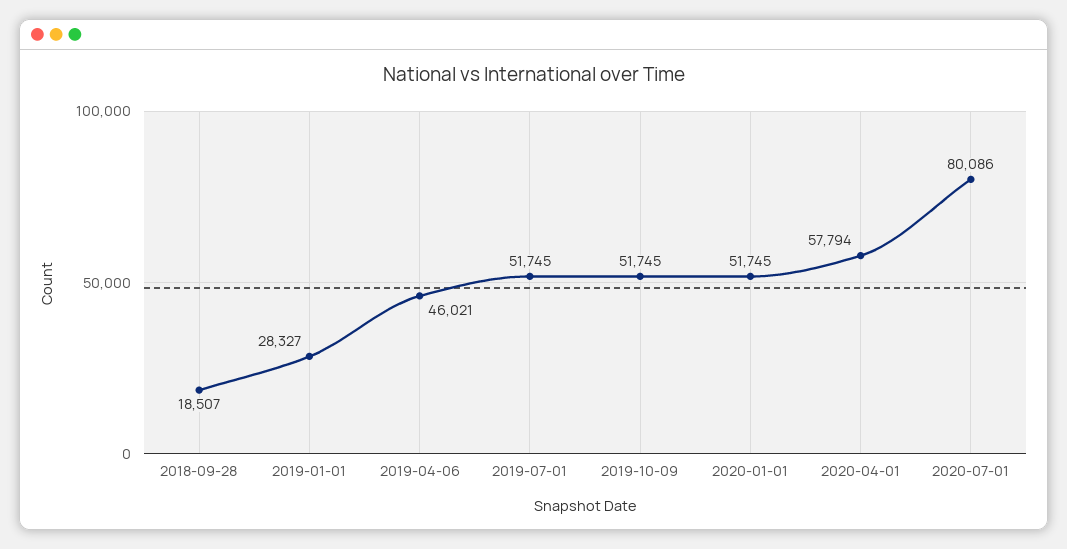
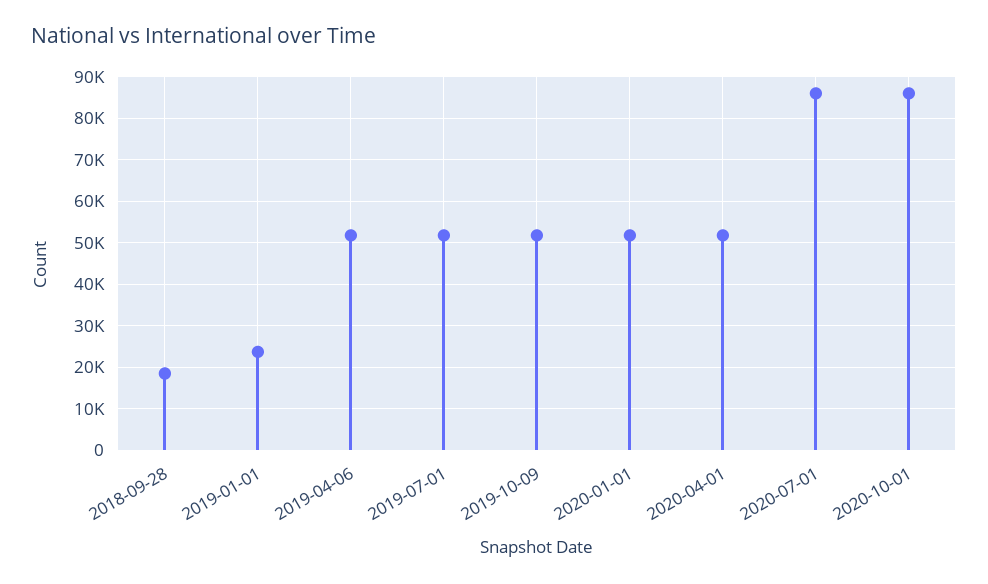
2019-01-01: 28327 -> 24000
2019-04-06: 46021 -> 52000
2020-04-01: 57794 -> 52000
2020-07-01: 80086 -> 86000
2020-10-01: none -> 86000

